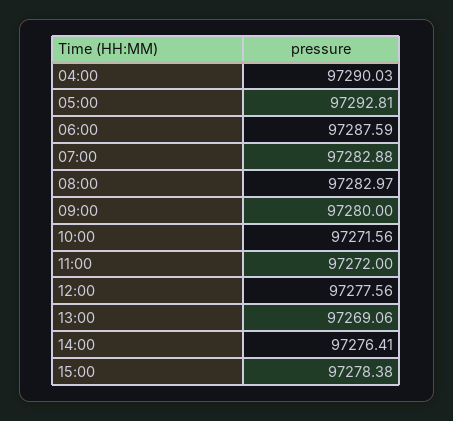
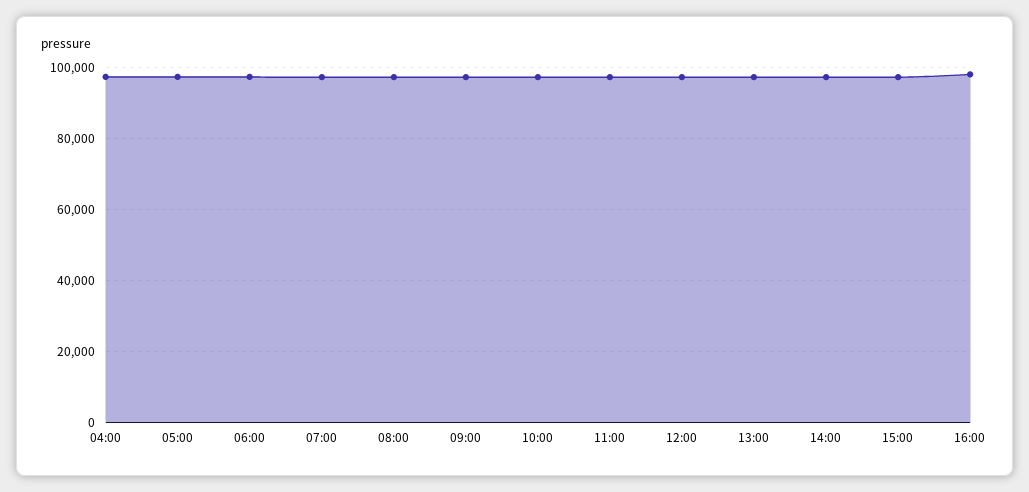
16:00: none -> 98000

